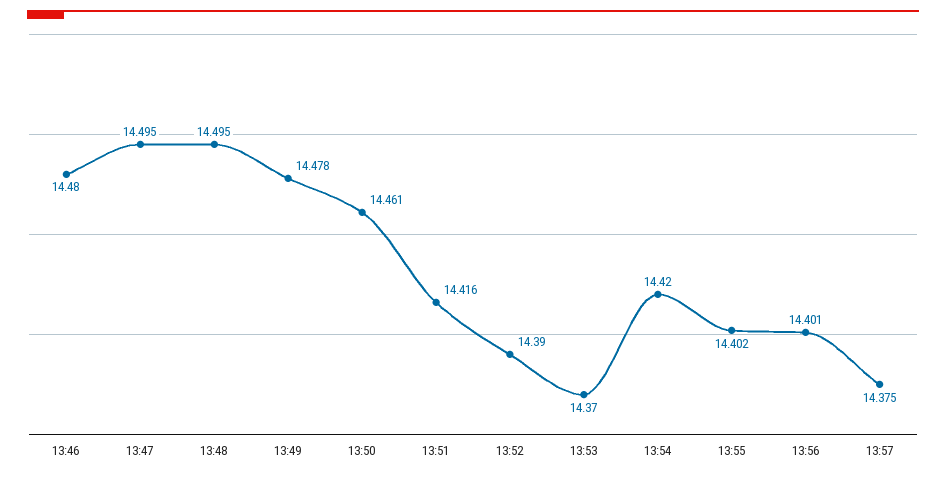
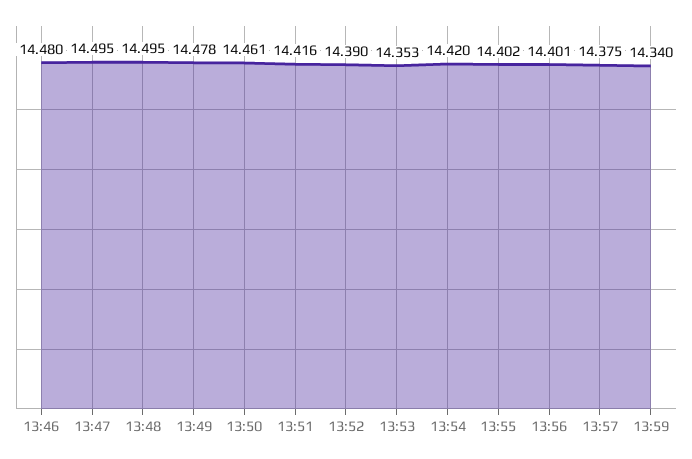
13:53: 14.37 -> 14.353
13:59: none -> 14.34

